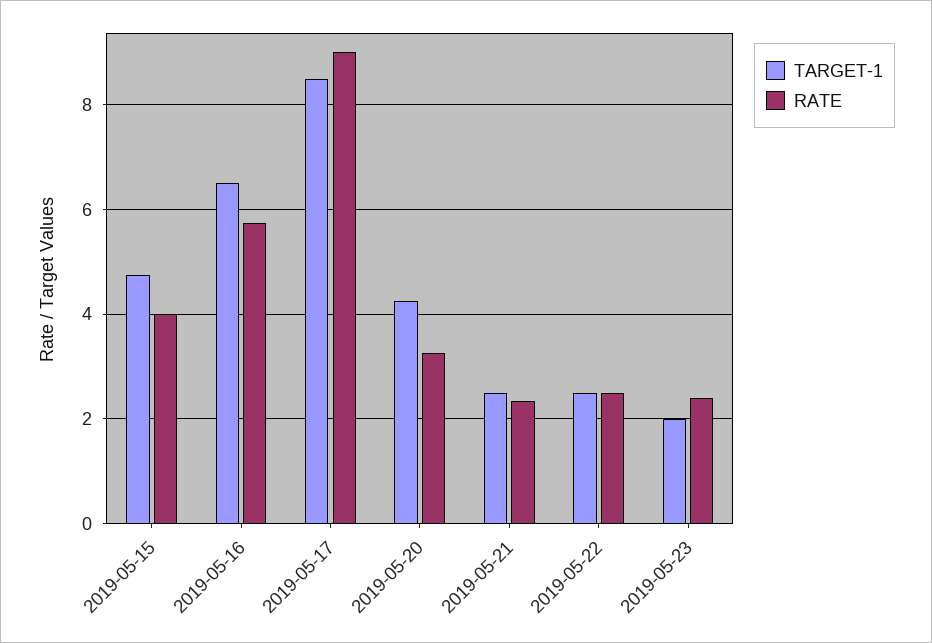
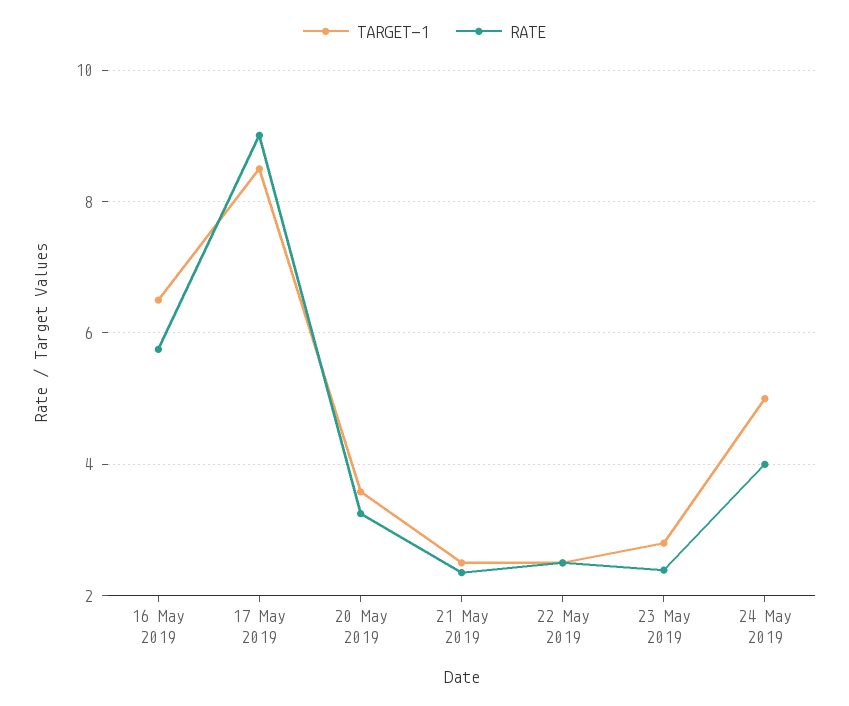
TARGET-1, 2019-05-15: 4.8 -> none
RATE, 2019-05-15: 4 -> none
TARGET-1, 2019-05-20: 4.2 -> 3.6
TARGET-1, 2019-05-23: 2 -> 2.8
TARGET-1, 24 May 2019: none -> 5
RATE, 24 May 2019: none -> 4

